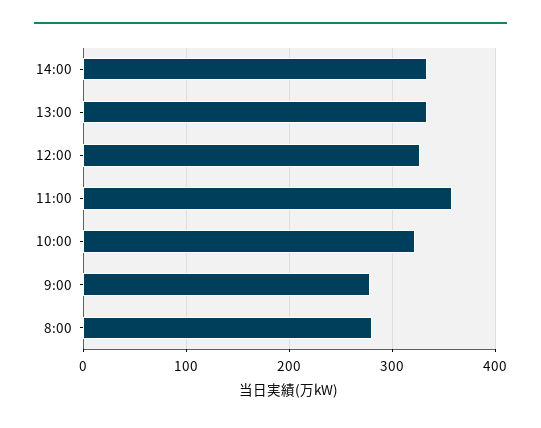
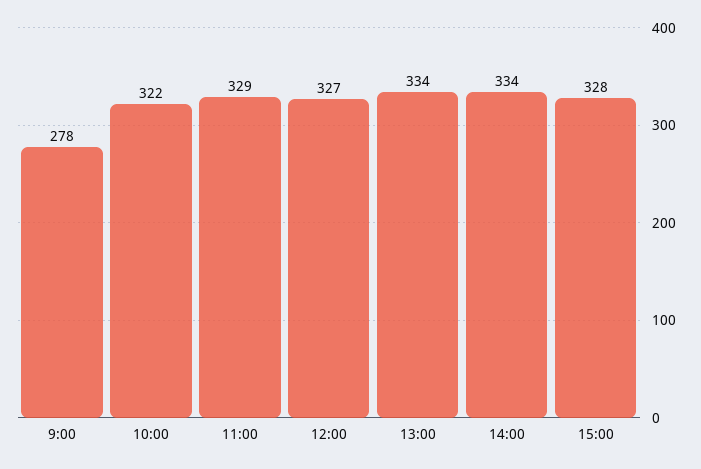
11:00: 360 -> 329
8:00: 280 -> none
15:00: none -> 328

